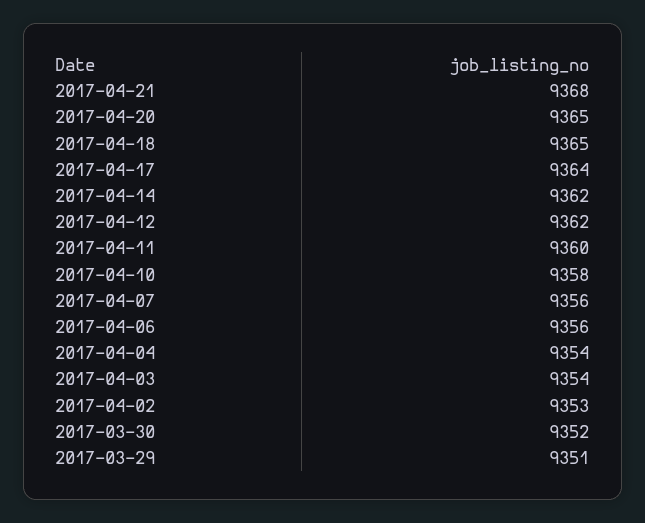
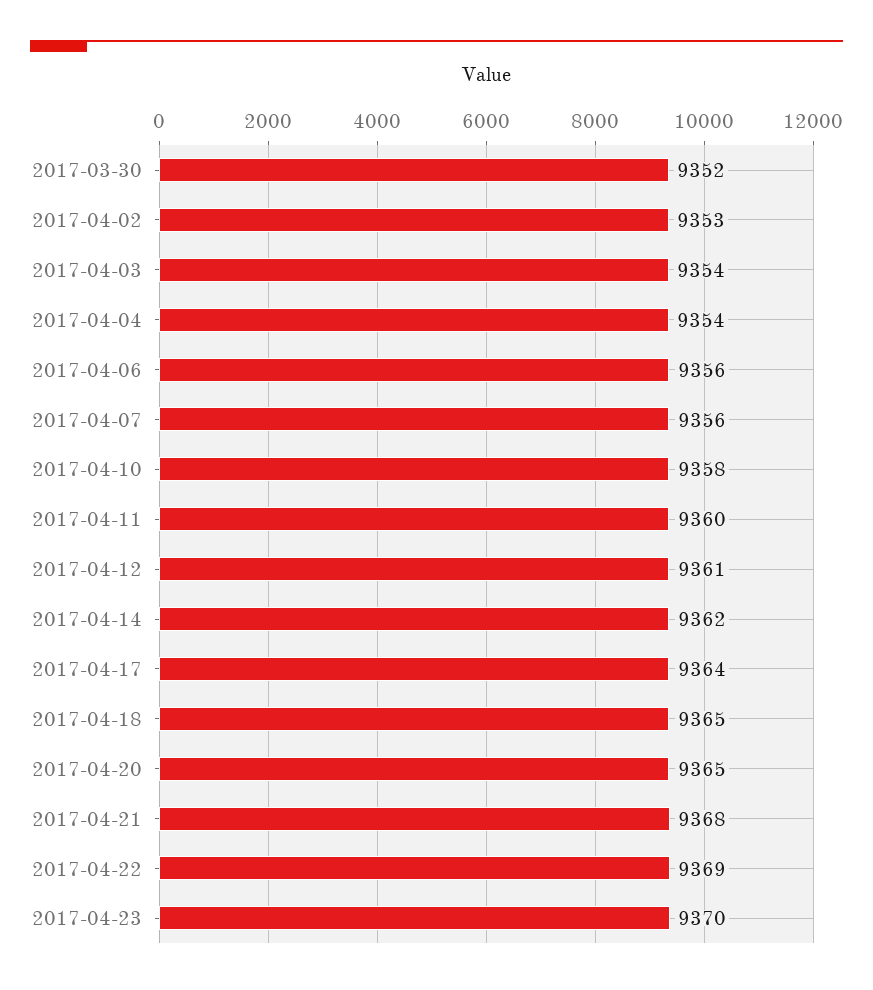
2017-04-12: 9362 -> 9361
2017-03-29: 9351 -> none
2017-04-22: none -> 9369
2017-04-23: none -> 9370

